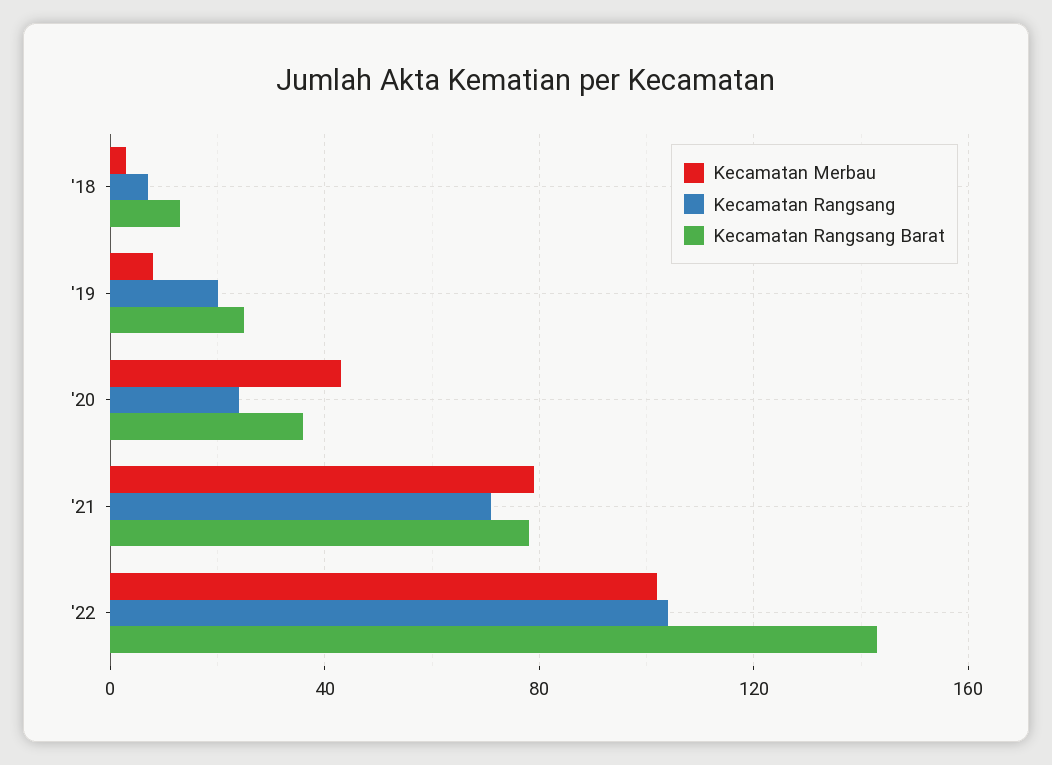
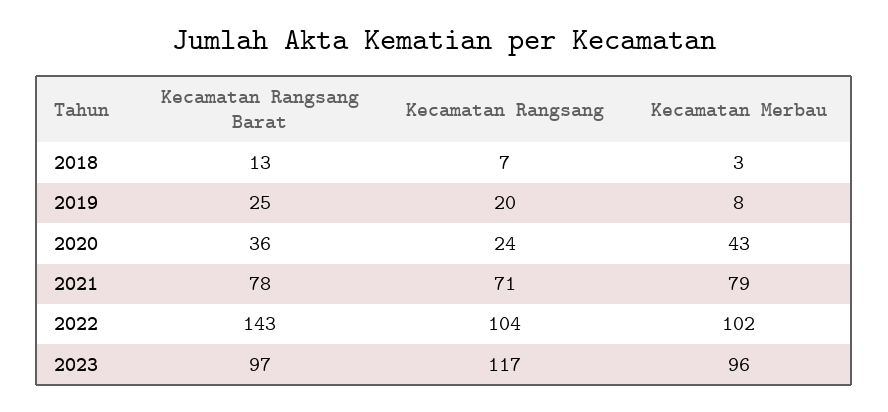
Kecamatan Rangsang Barat, 2023: none -> 97
Kecamatan Rangsang, 2023: none -> 117
Kecamatan Merbau, 2023: none -> 96

